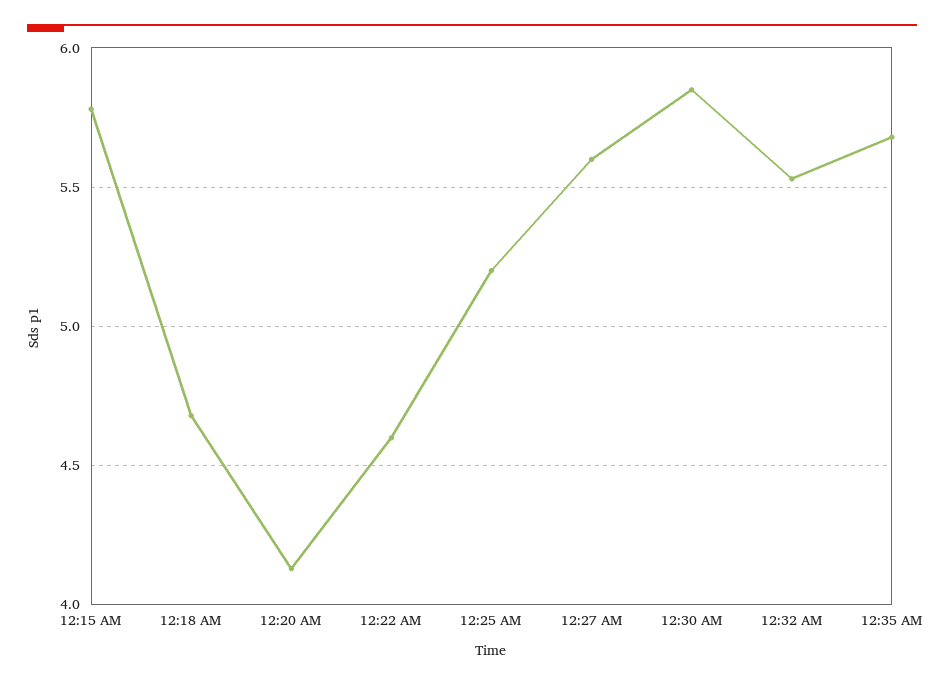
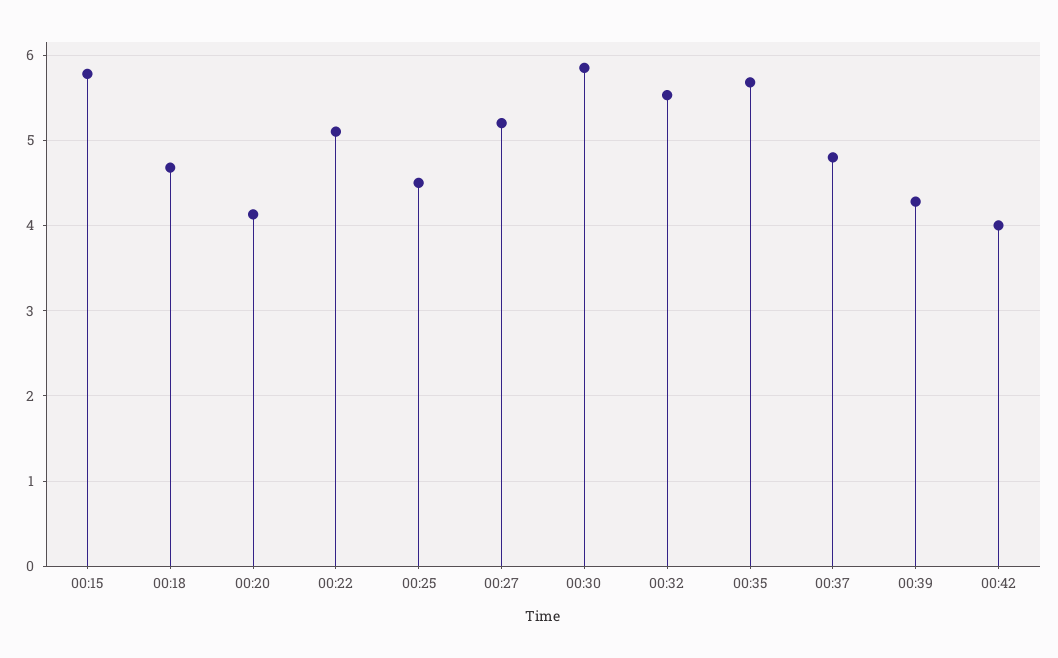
12:22 AM: 4.6 -> 5.1
12:25 AM: 5.2 -> 4.5
12:27 AM: 5.6 -> 5.2
00:37: none -> 4.8
00:39: none -> 4.3
00:42: none -> 4

